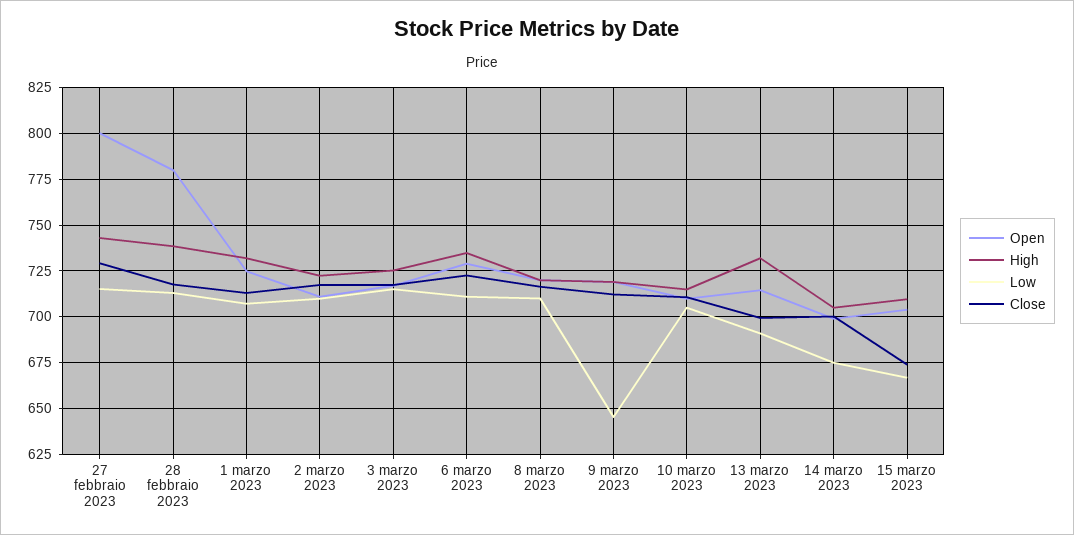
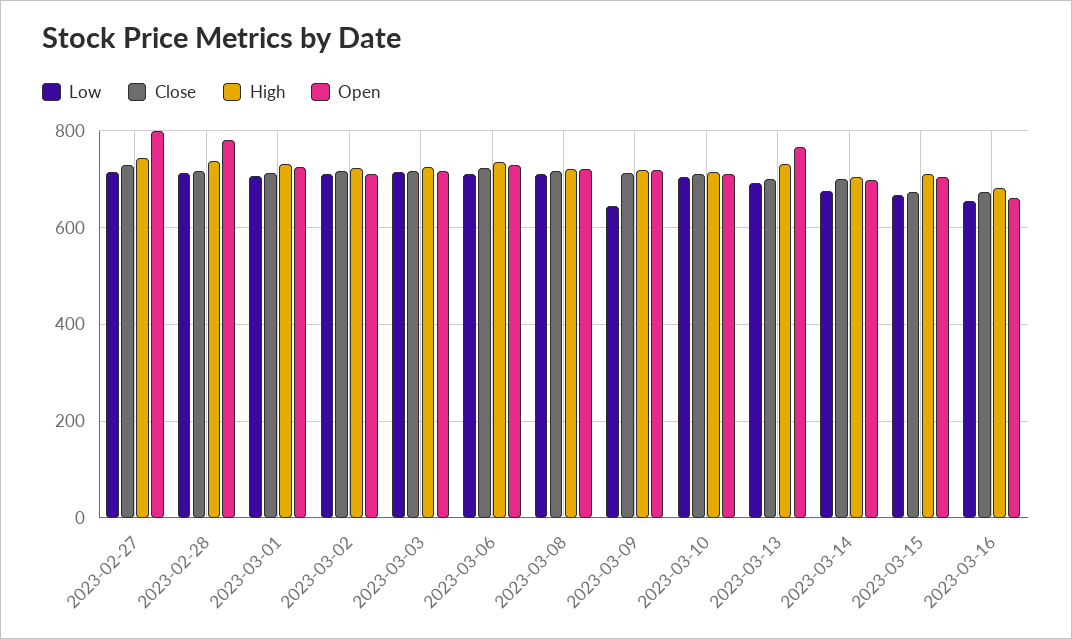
Open, 13 marzo 2023: 715 -> 760
Low, 2023-03-16: none -> 660
Close, 2023-03-16: none -> 680
High, 2023-03-16: none -> 680
Open, 2023-03-16: none -> 660

